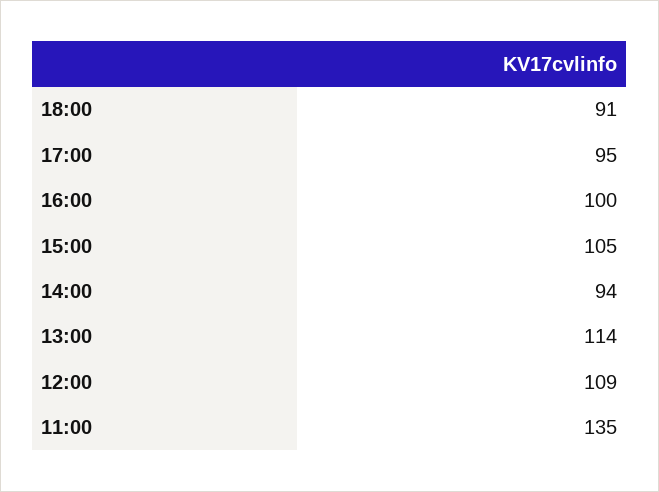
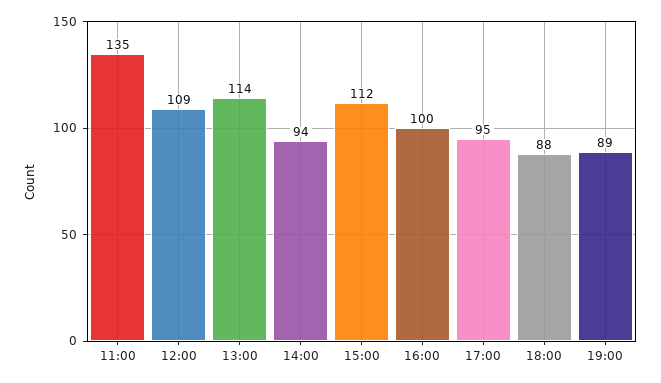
18:00: 91 -> 88
15:00: 105 -> 112
19:00: none -> 89

